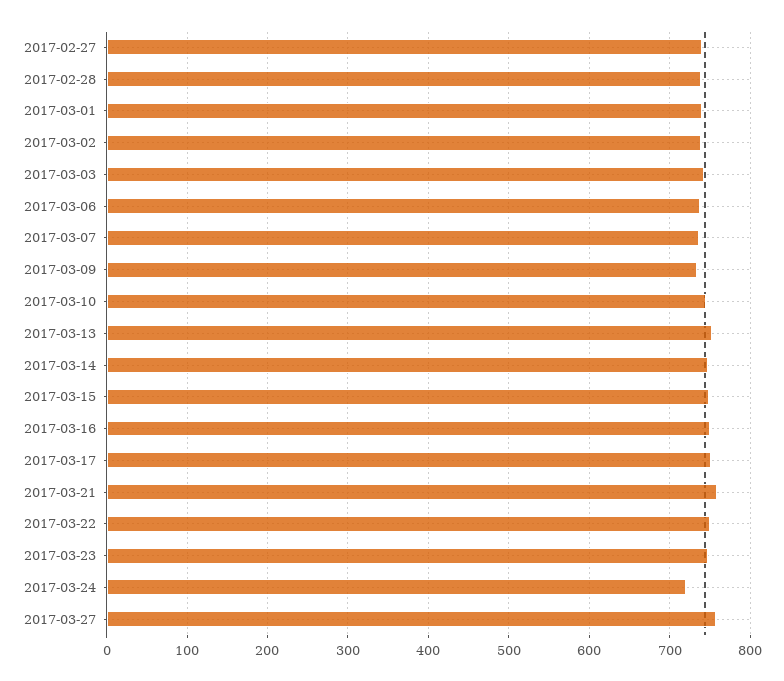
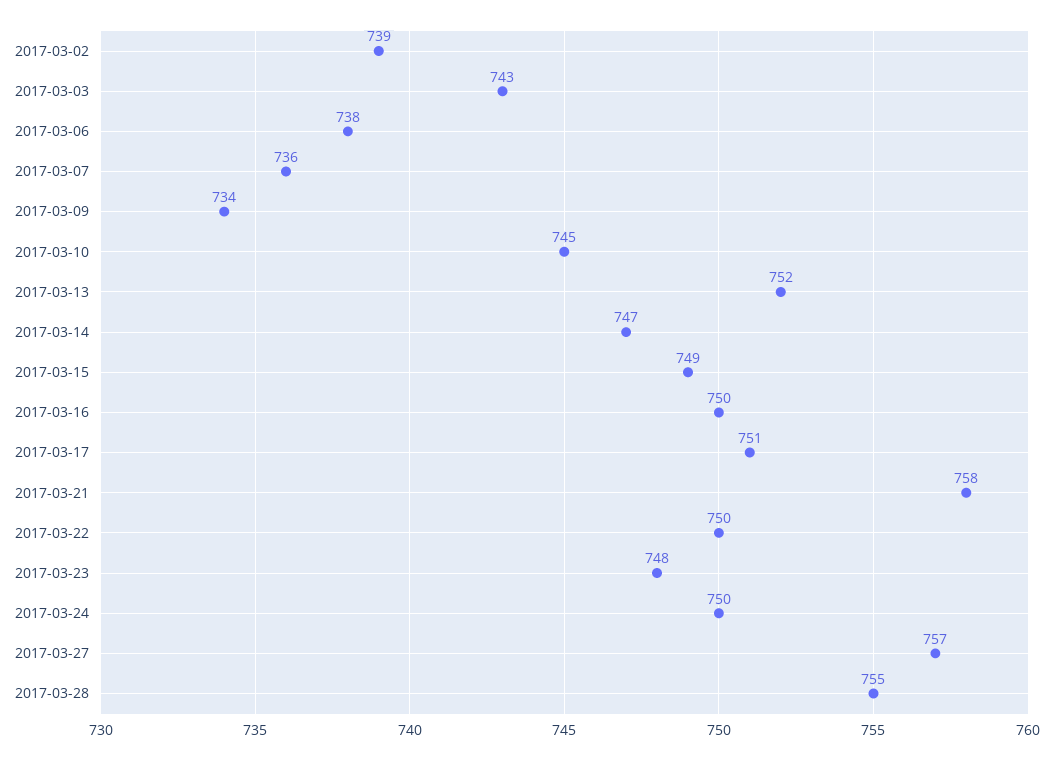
2017-02-27: 740 -> none
2017-02-28: 740 -> none
2017-03-01: 740 -> none
2017-03-24: 720 -> 750
2017-03-28: none -> 755

